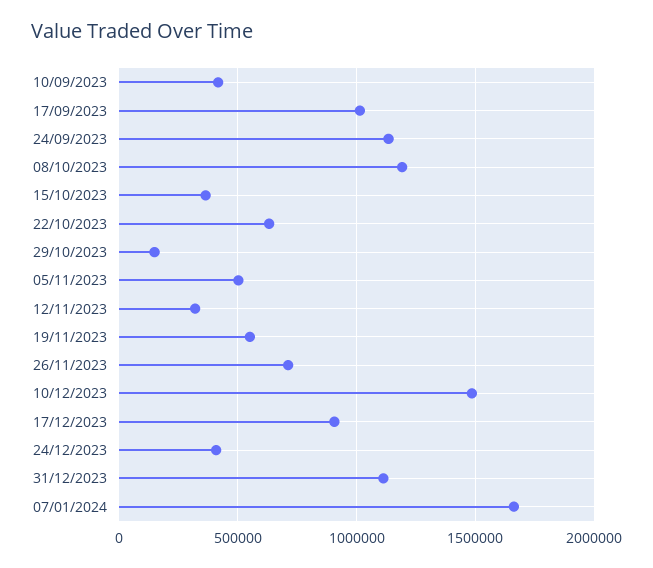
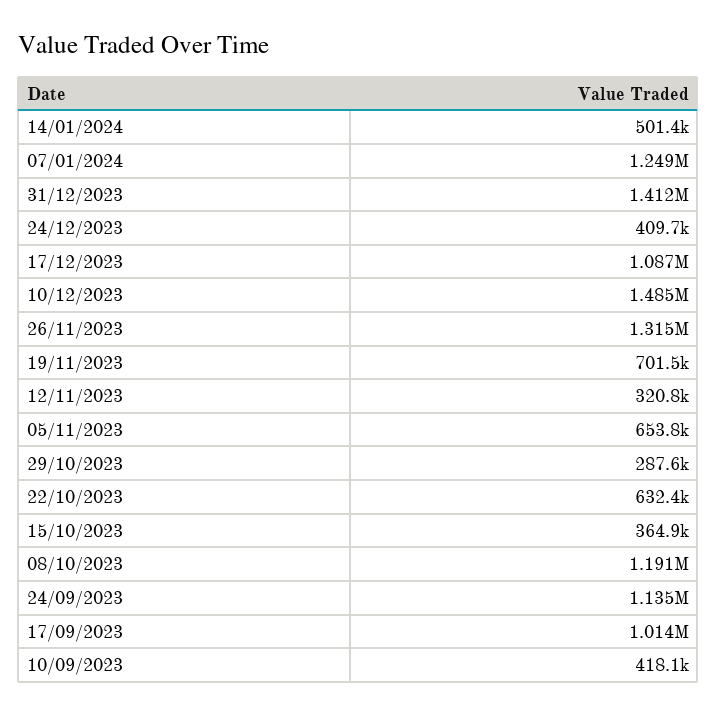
29/10/2023: 150000 -> 287600
05/11/2023: 500000 -> 653800
19/11/2023: 550000 -> 701500
26/11/2023: 700000 -> 1315000
17/12/2023: 900000 -> 1087000
31/12/2023: 1100000 -> 1412000
07/01/2024: 1650000 -> 1249000
14/01/2024: none -> 501400

